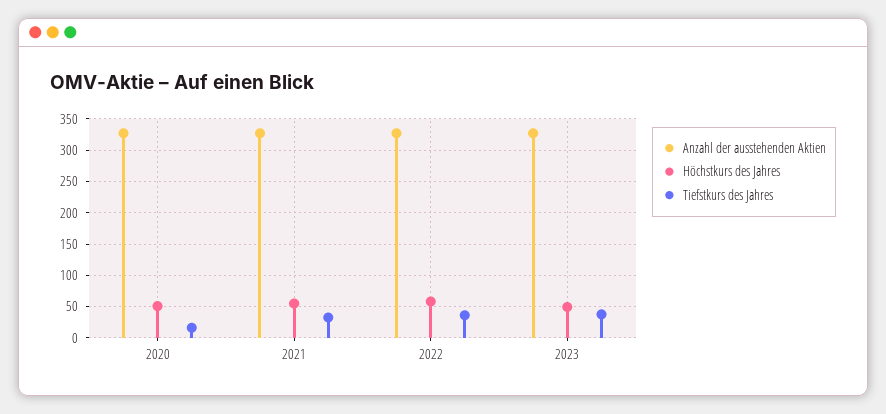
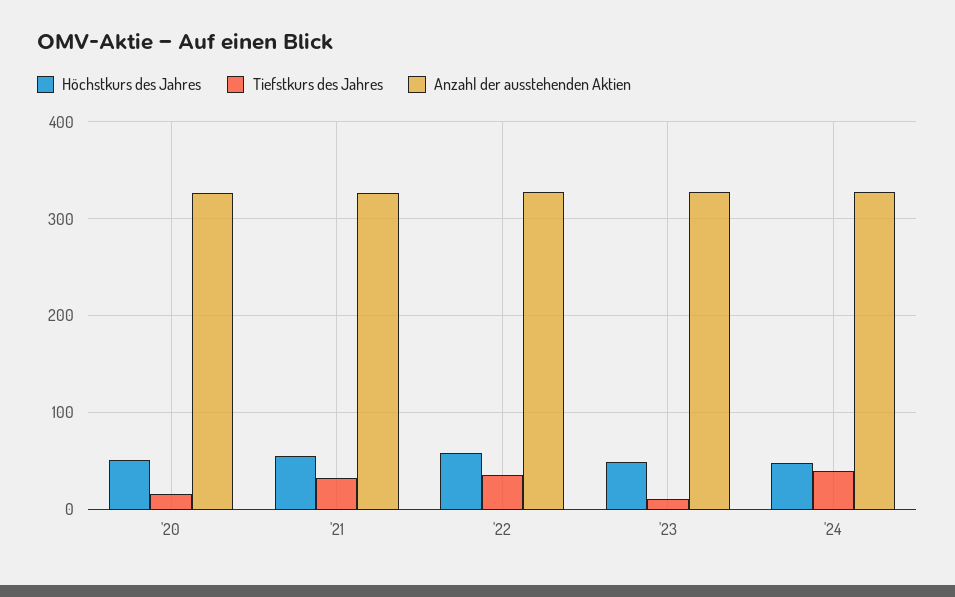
Tiefstkurs des Jahres, 2023: 40 -> 10
Höchstkurs des Jahres, '24: none -> 50
Tiefstkurs des Jahres, '24: none -> 40
Anzahl der ausstehenden Aktien, '24: none -> 330

